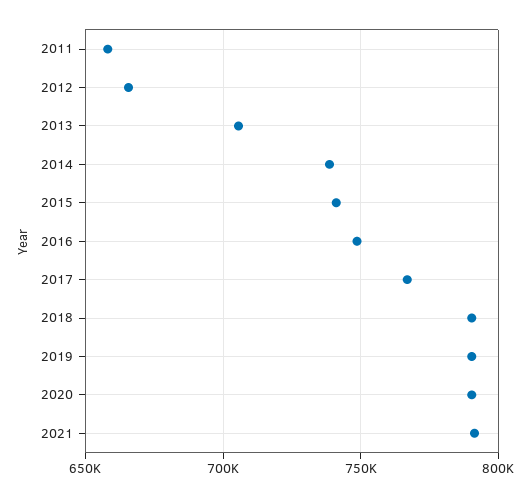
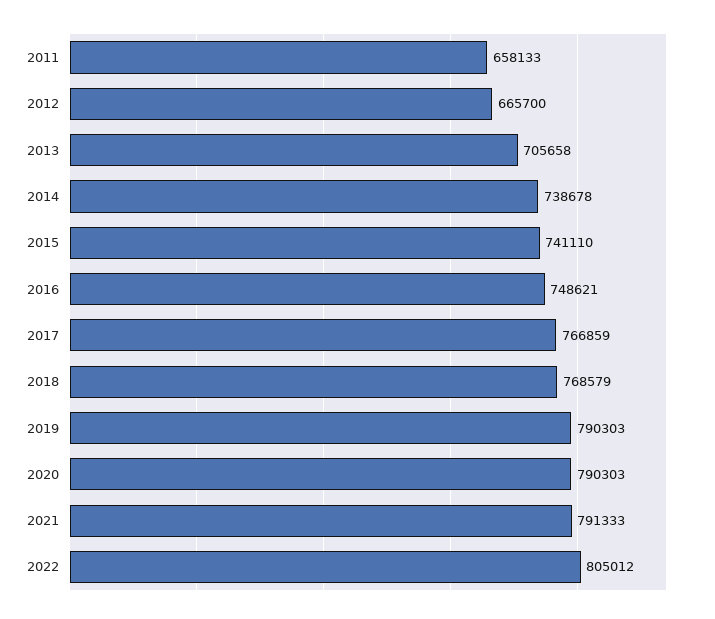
2018: 790000 -> 768579
2022: none -> 805012

